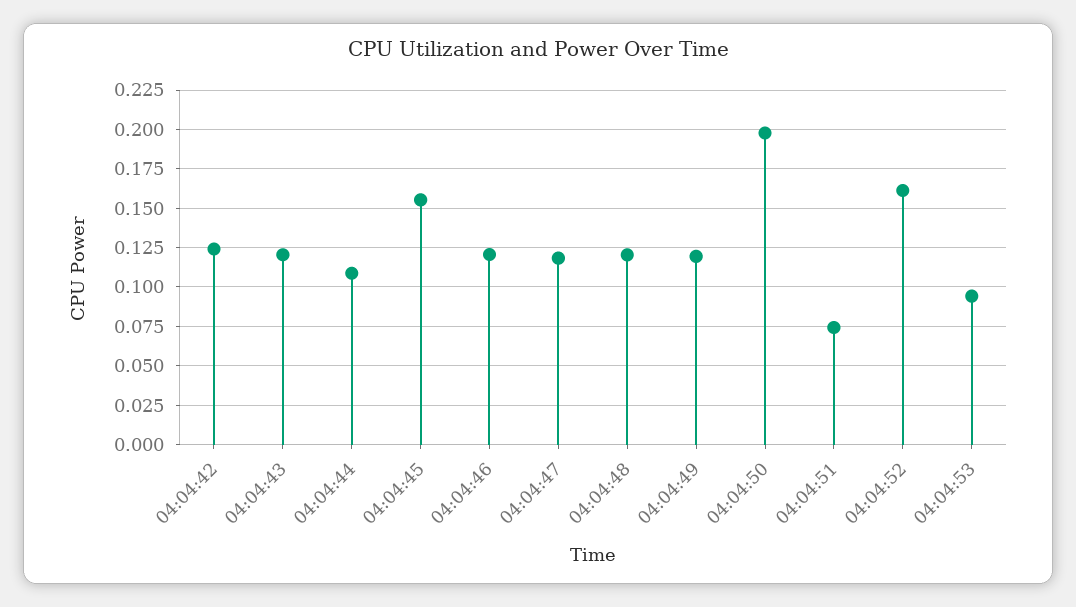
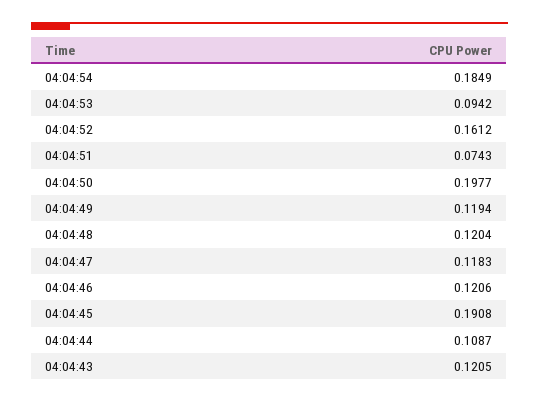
04:04:42: 0.125 -> none
04:04:45: 0.155 -> 0.1908
04:04:54: none -> 0.1849

